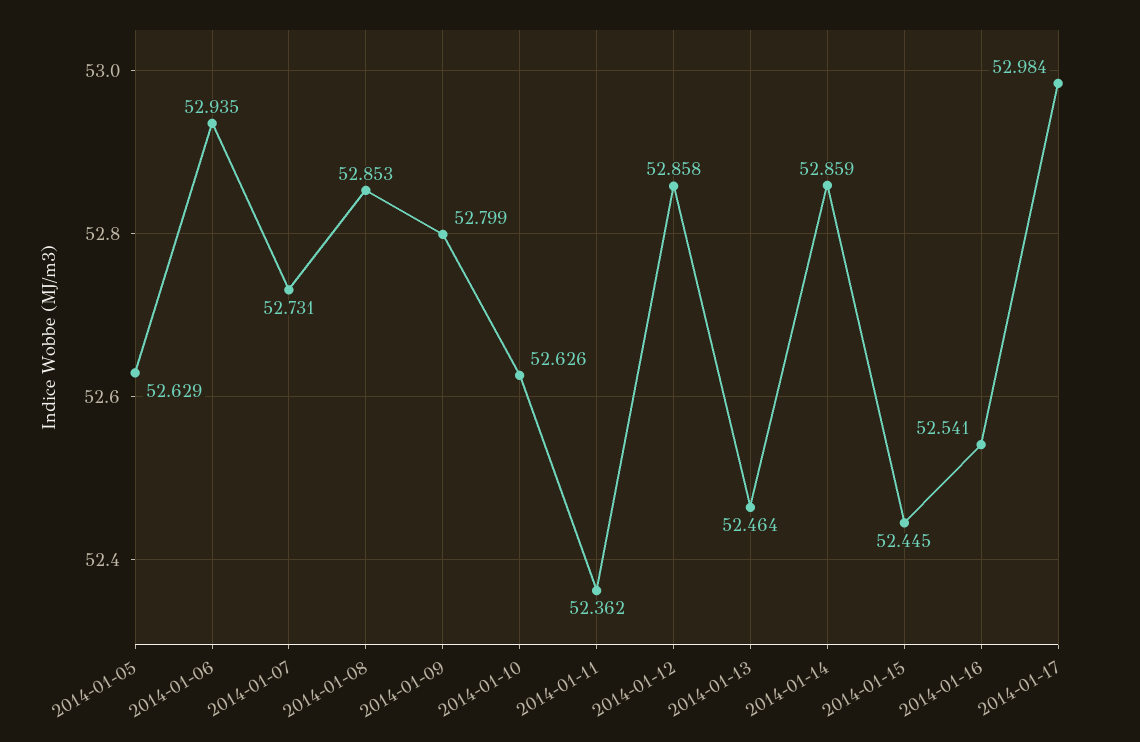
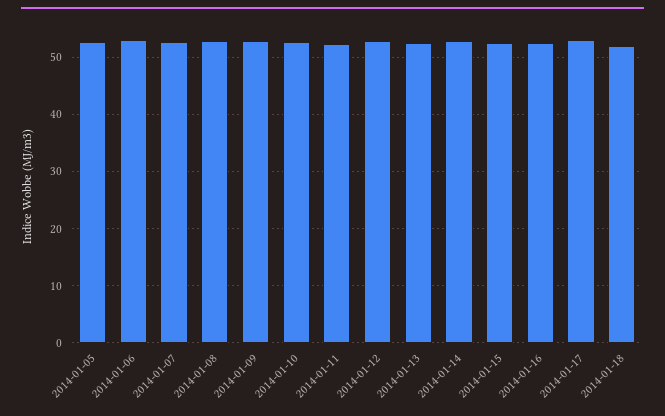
2014-01-18: none -> 52

